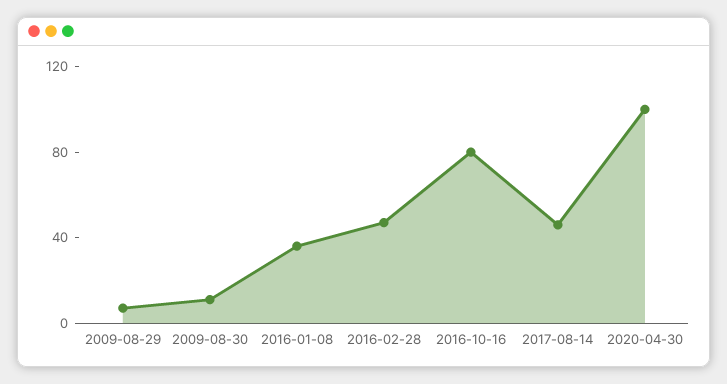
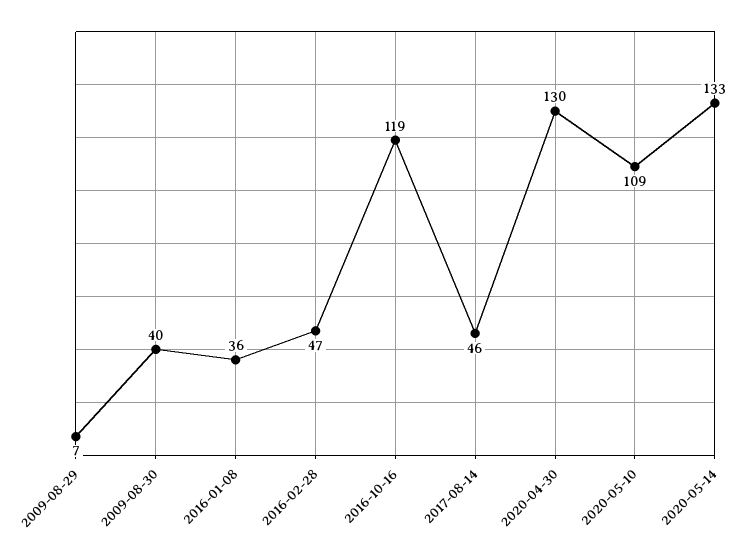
2009-08-30: 10 -> 40
2016-10-16: 80 -> 119
2020-04-30: 100 -> 130
2020-05-10: none -> 109
2020-05-14: none -> 133

